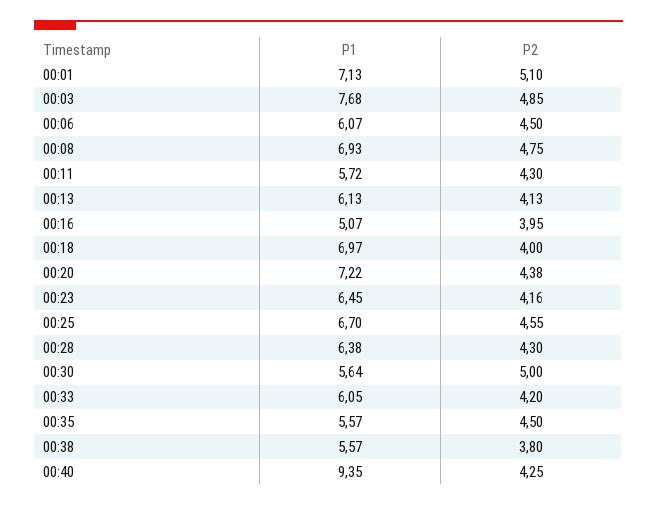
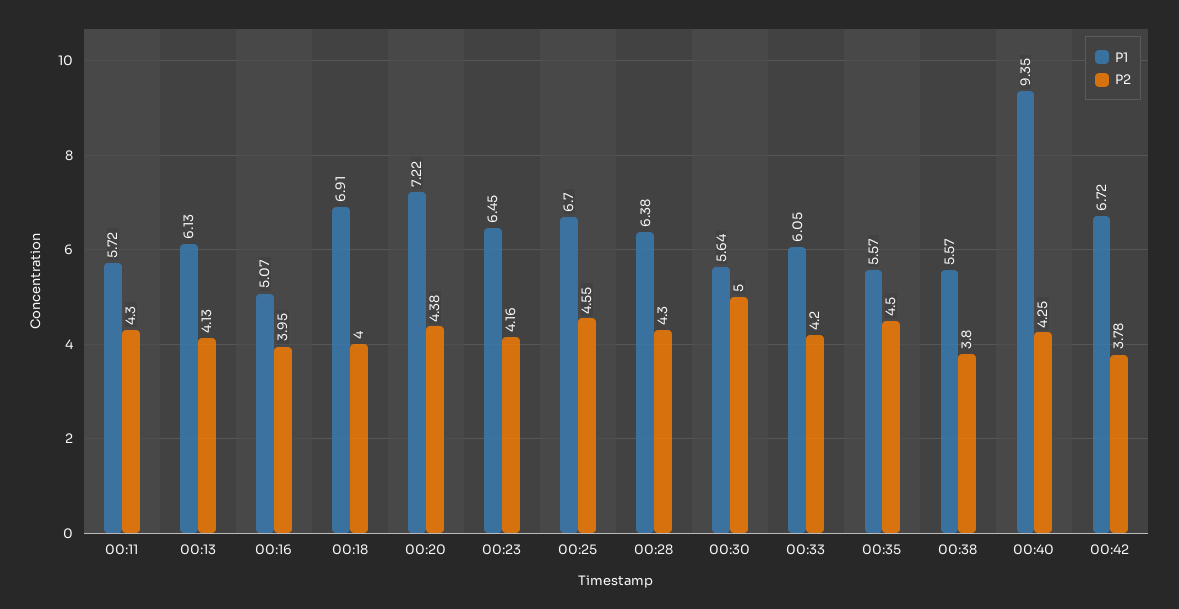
P1, 00:01: 7.13 -> none
P2, 00:01: 5.1 -> none
P1, 00:03: 7.68 -> none
P2, 00:03: 4.85 -> none
P1, 00:06: 6.07 -> none
P2, 00:06: 4.5 -> none
P1, 00:08: 6.93 -> none
P2, 00:08: 4.75 -> none
P1, 00:18: 6.97 -> 6.91
P1, 00:42: none -> 6.72
P2, 00:42: none -> 3.78

